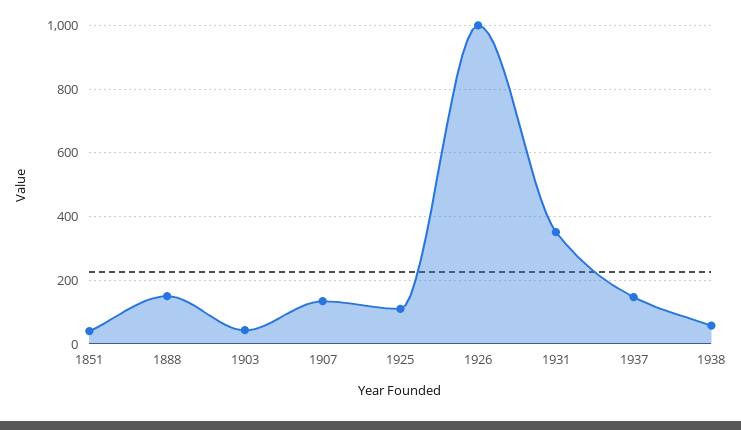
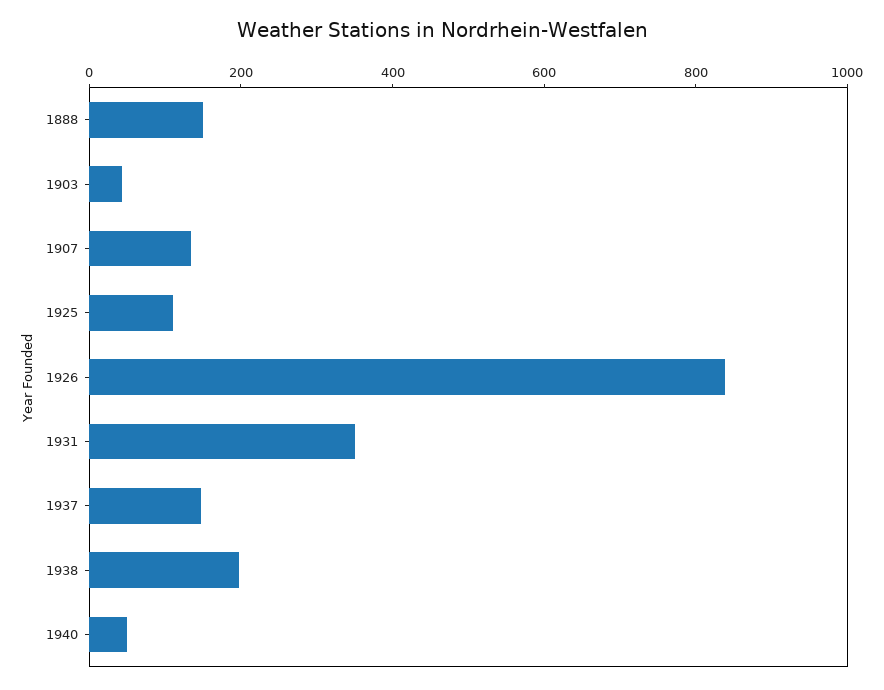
1851: 40 -> none
1926: 1000 -> 850
1938: 60 -> 200
1940: none -> 50

